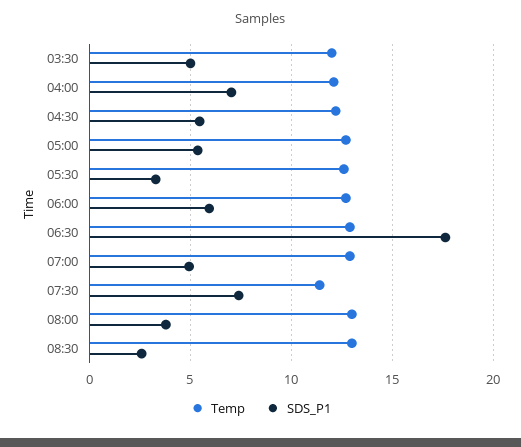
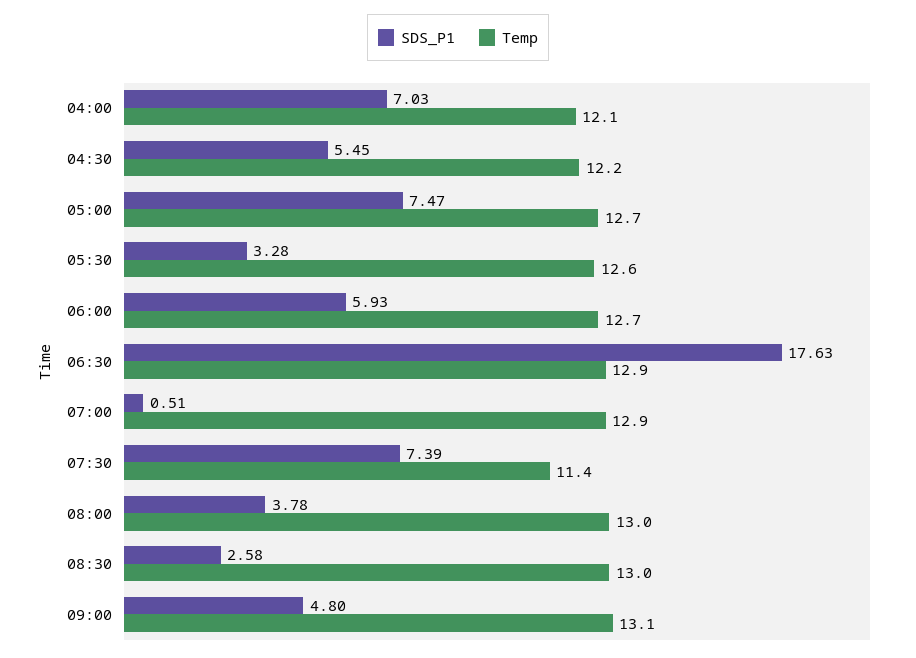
Temp, 03:30: 12 -> none
SDS_P1, 03:30: 5 -> none
SDS_P1, 05:00: 5.5 -> 7.47
SDS_P1, 07:00: 5 -> 0.51
SDS_P1, 09:00: none -> 4.8
Temp, 09:00: none -> 13.1

